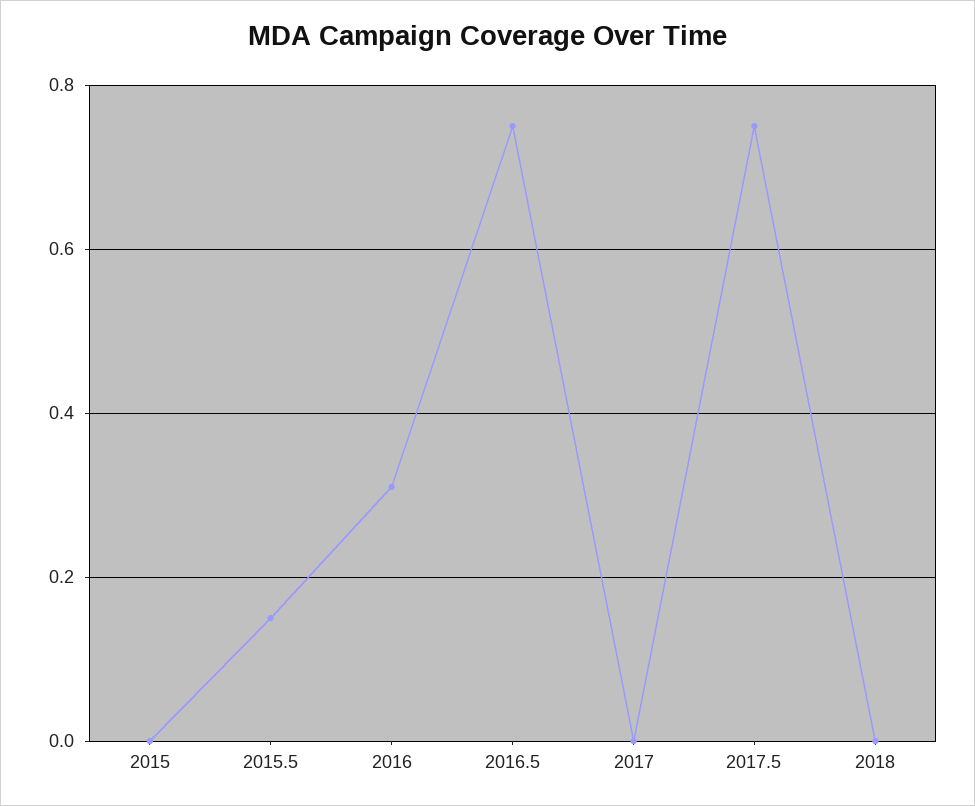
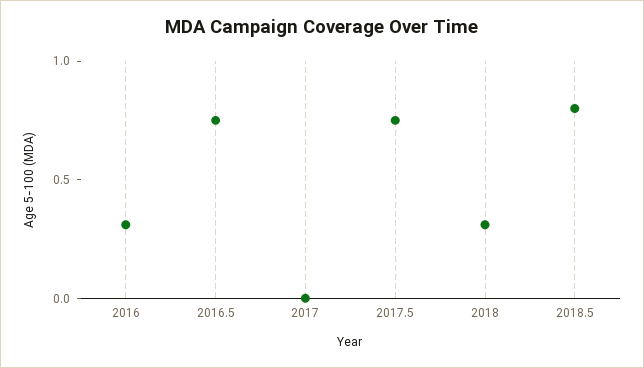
2015: 0 -> none
2015.5: 0.15 -> none
2018: 0 -> 0.3
2018.5: none -> 0.8

